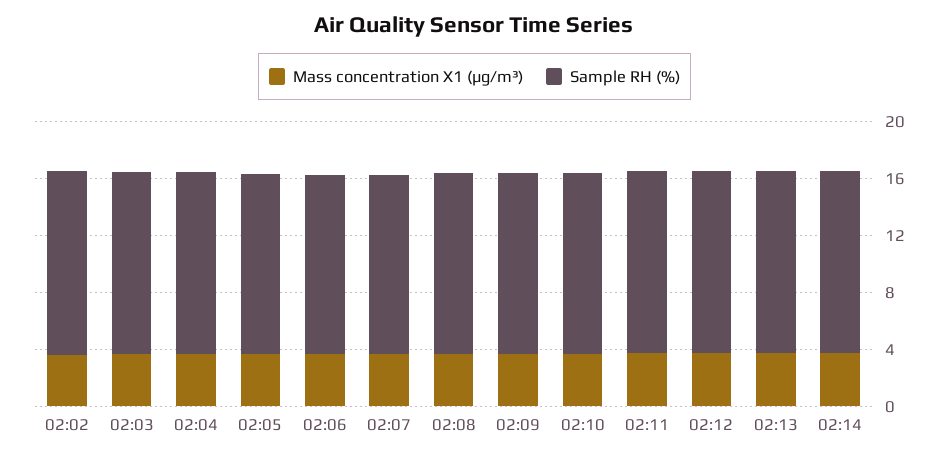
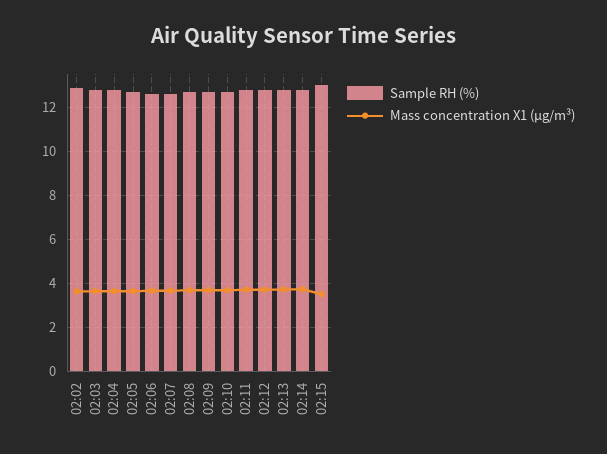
Sample RH (%), 02:15: none -> 13
Mass concentration X1 (μg/m³), 02:15: none -> 3.5

